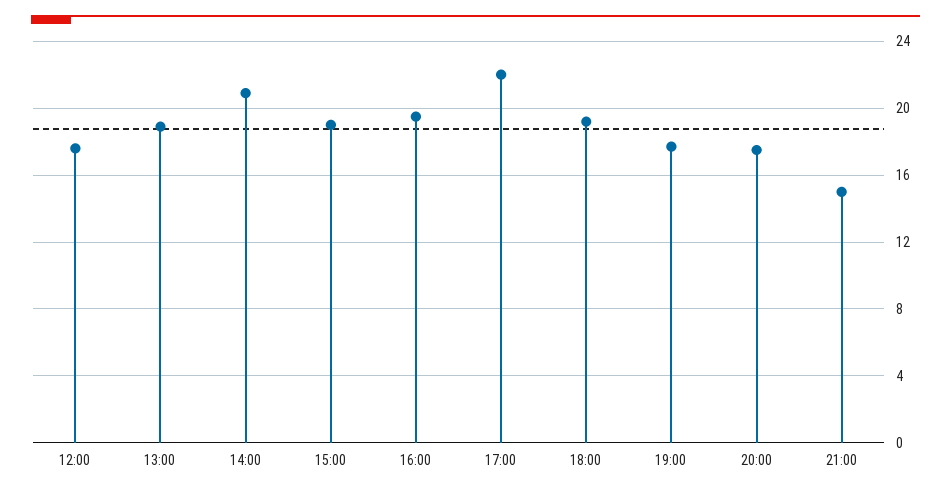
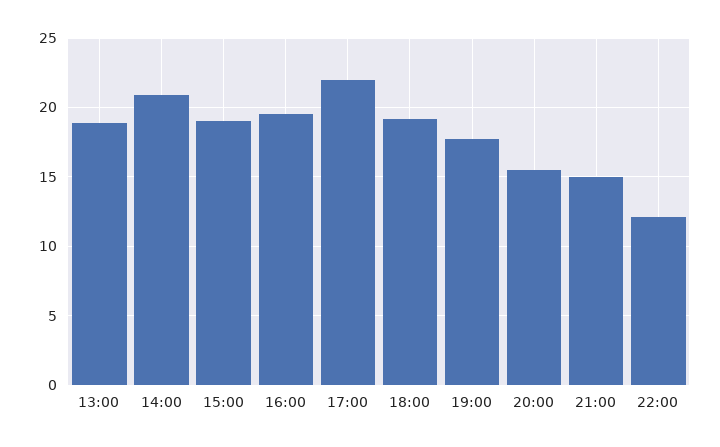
12:00: 17.5 -> none
20:00: 17.5 -> 15.5
22:00: none -> 12

